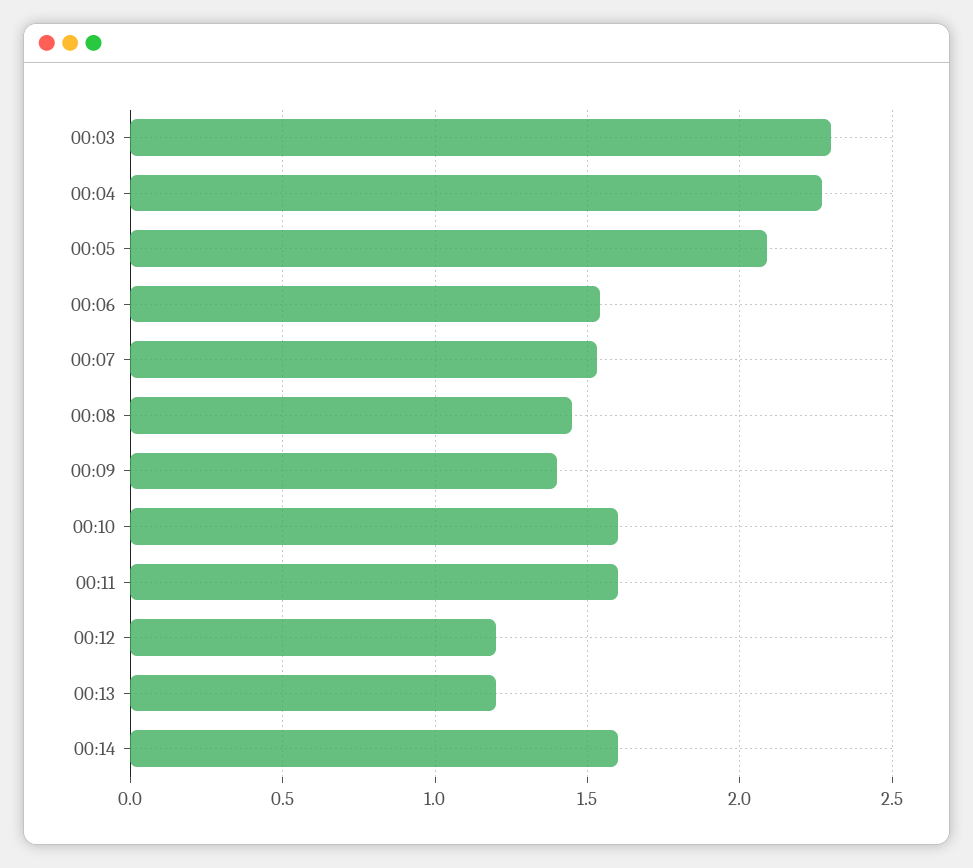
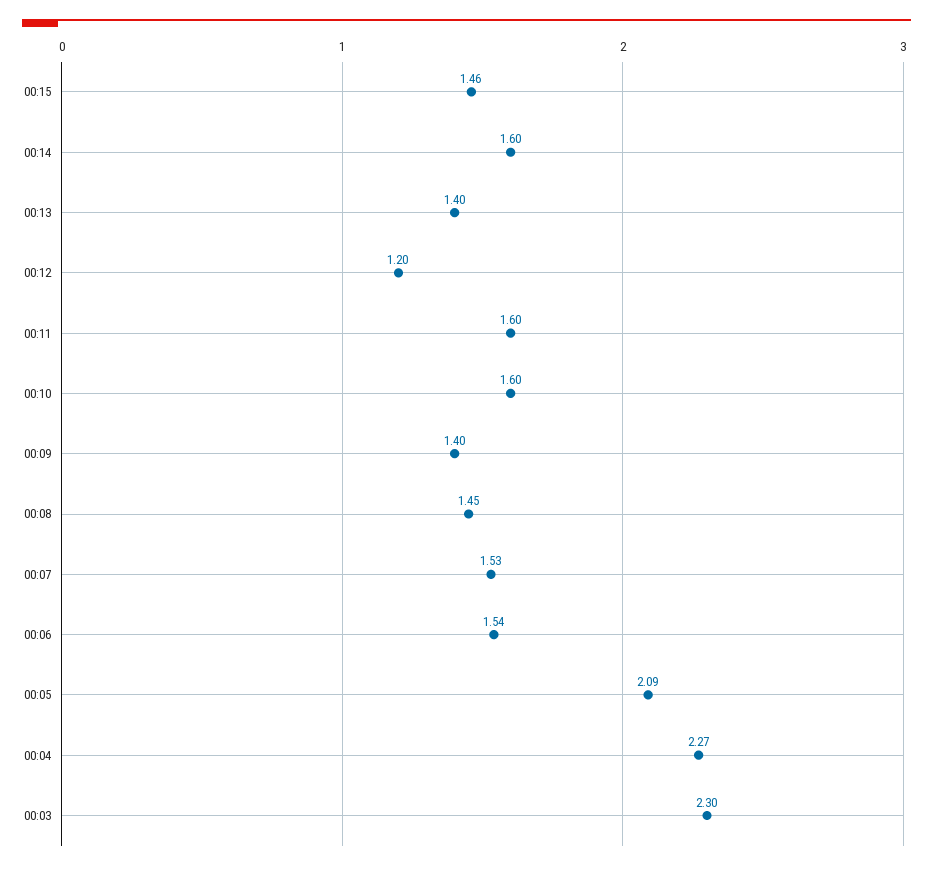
00:13: 1.2 -> 1.4
00:15: none -> 1.46

